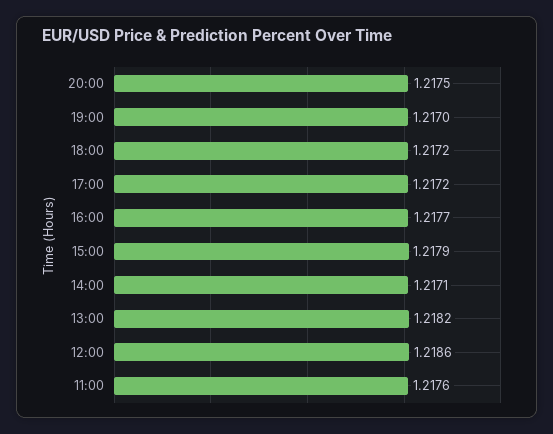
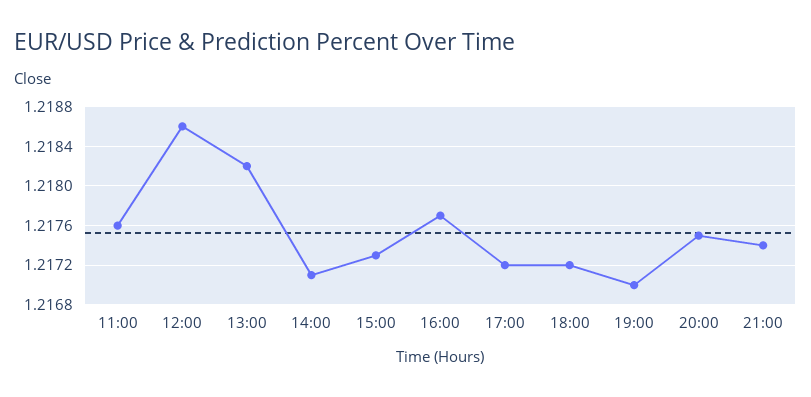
15:00: 1.2179 -> 1.2173
21:00: none -> 1.2174

